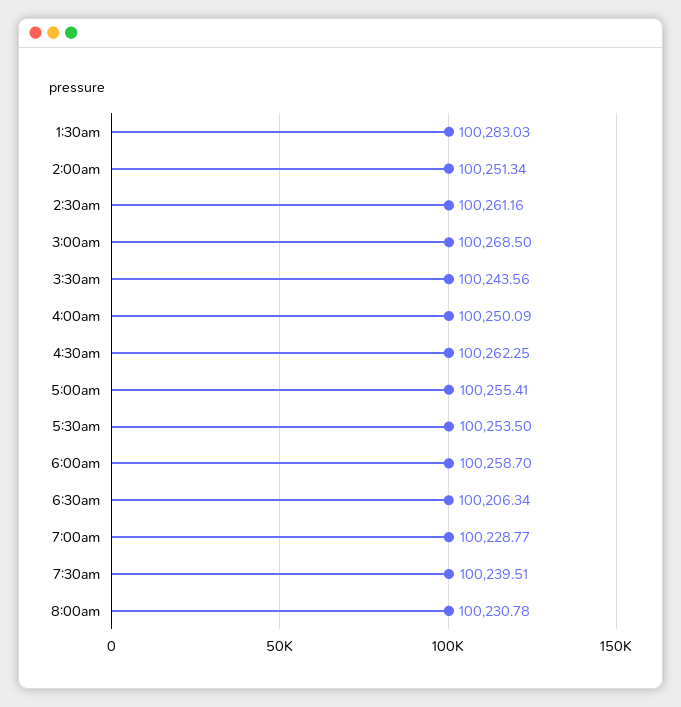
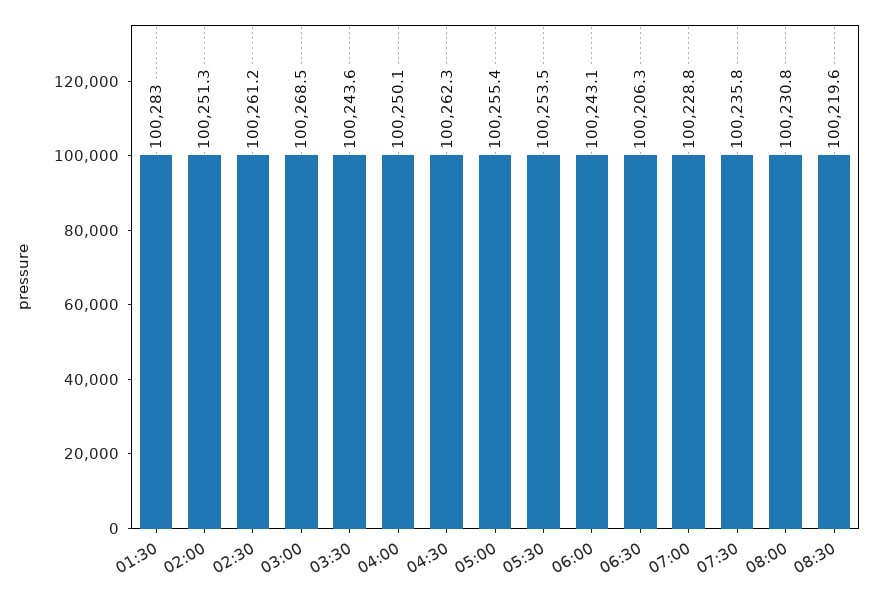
6:00am: 100258.7 -> 100243.1
7:30am: 100239.51 -> 100235.8
08:30: none -> 100219.6

